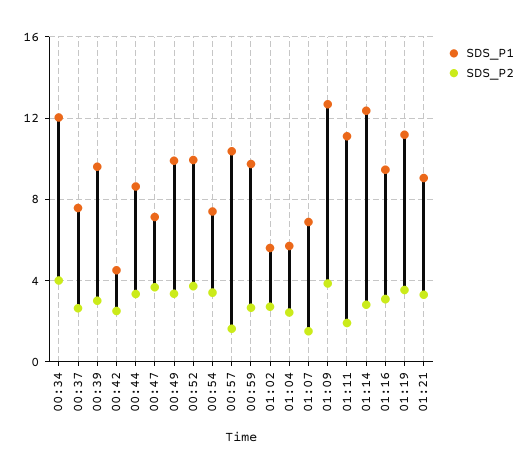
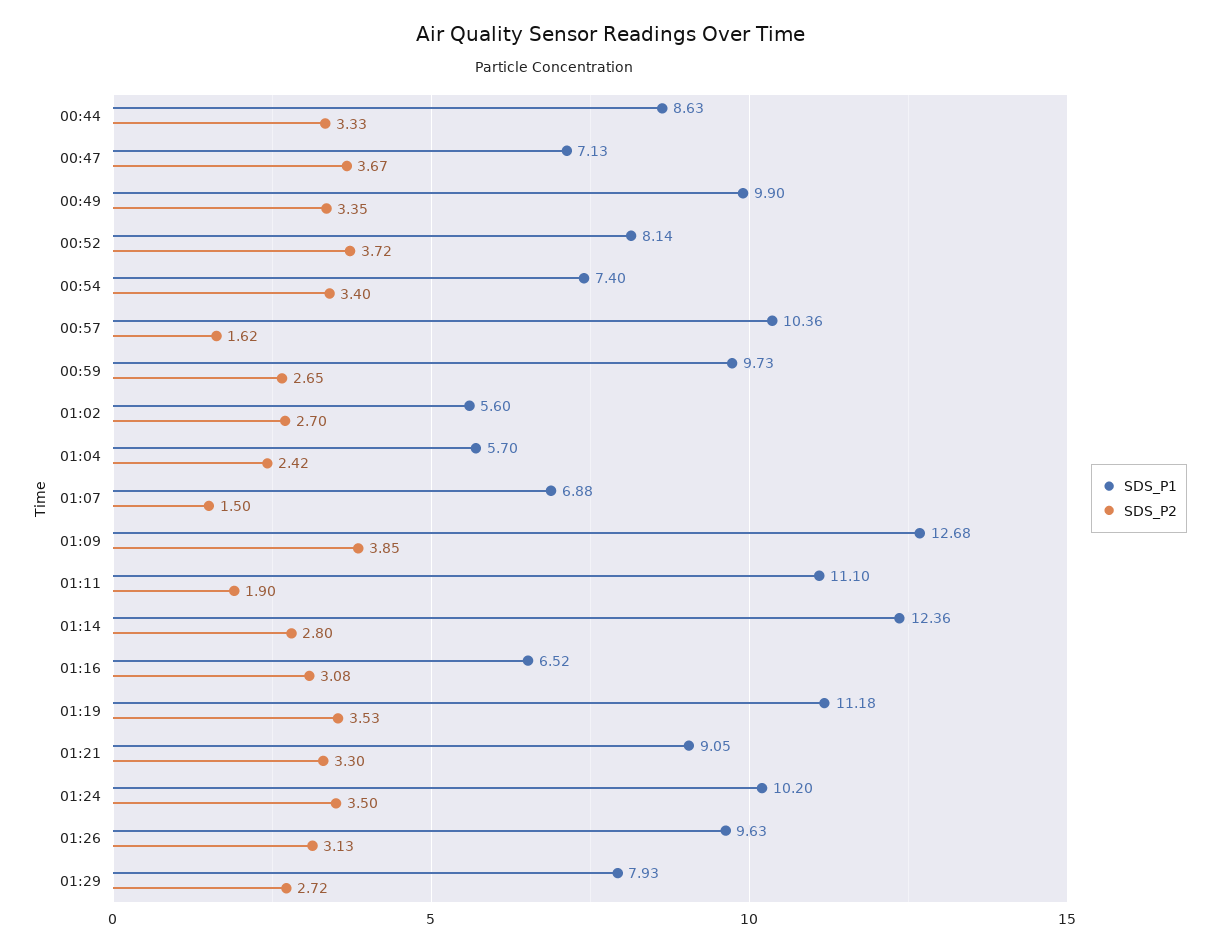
SDS_P1, 00:34: 12 -> none
SDS_P2, 00:34: 4 -> none
SDS_P1, 00:37: 7.5 -> none
SDS_P2, 00:37: 2.5 -> none
SDS_P1, 00:39: 9.5 -> none
SDS_P2, 00:39: 3 -> none
SDS_P1, 00:42: 4.5 -> none
SDS_P2, 00:42: 2.5 -> none
SDS_P1, 00:52: 10 -> 8.14
SDS_P1, 01:16: 9.5 -> 6.52
SDS_P1, 01:24: none -> 10.2
SDS_P2, 01:24: none -> 3.5
SDS_P1, 01:26: none -> 9.63
SDS_P2, 01:26: none -> 3.13
SDS_P1, 01:29: none -> 7.93
SDS_P2, 01:29: none -> 2.72

